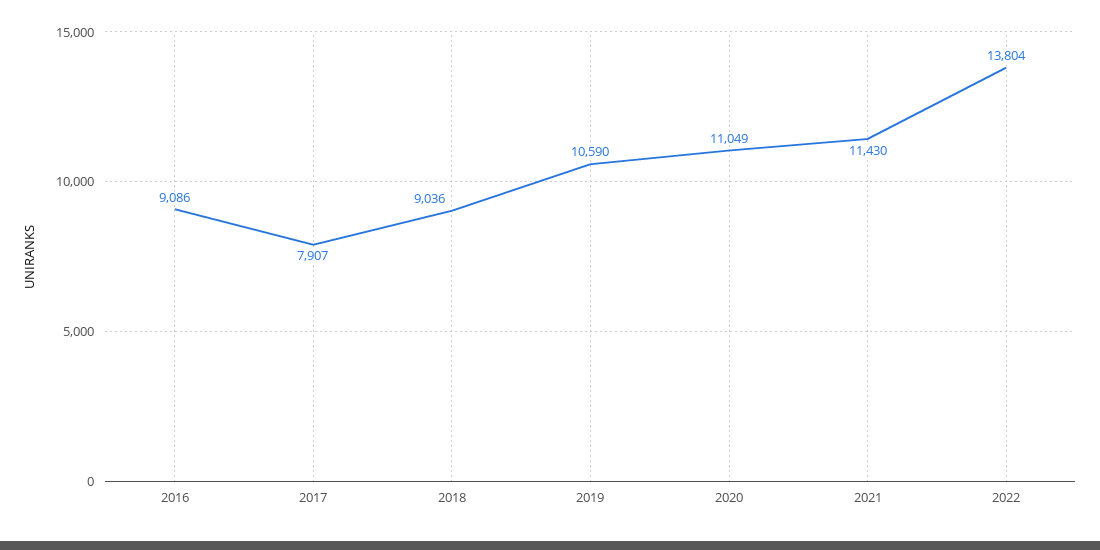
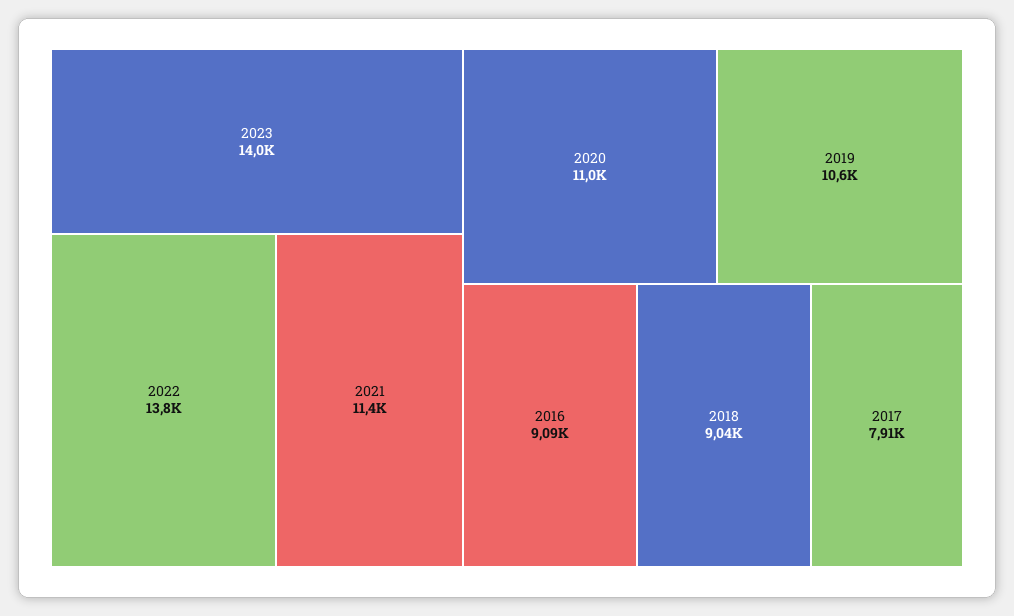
2023: none -> 14000

